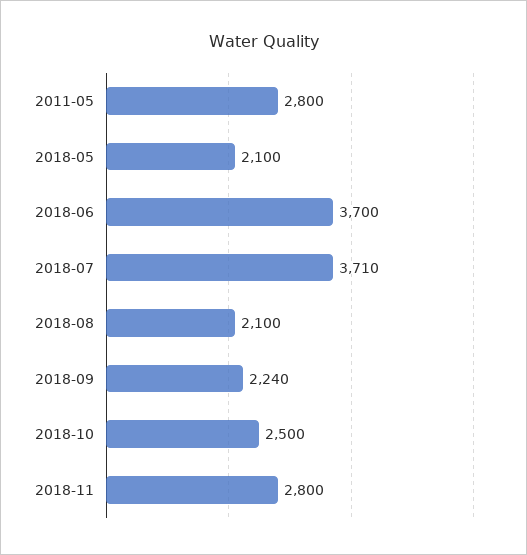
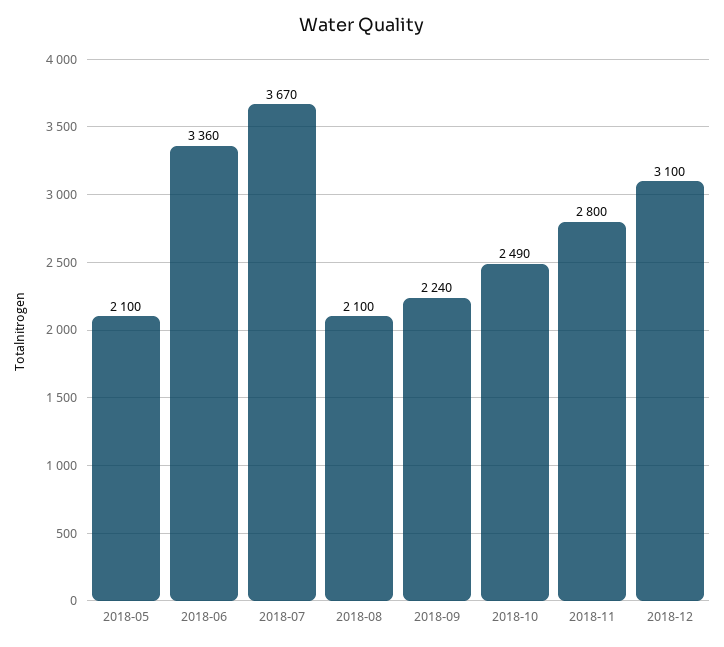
2011-05: 2800 -> none
2018-06: 3700 -> 3360
2018-07: 3710 -> 3670
2018-10: 2500 -> 2490
2018-12: none -> 3100

